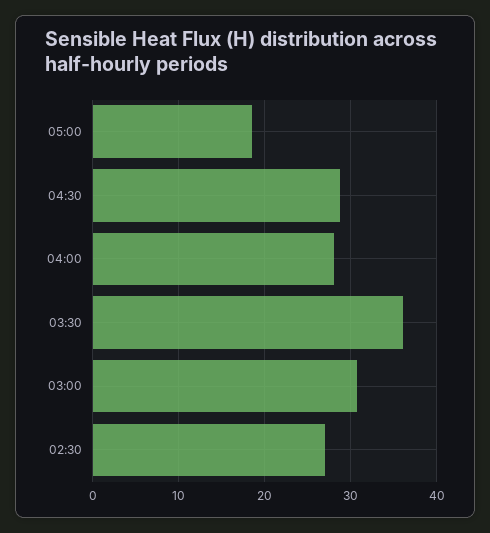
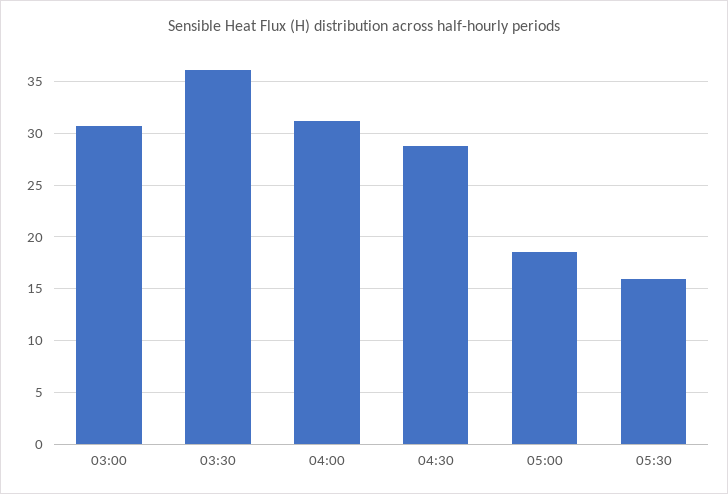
04:00: 28 -> 31
02:30: 27 -> none
05:30: none -> 16

